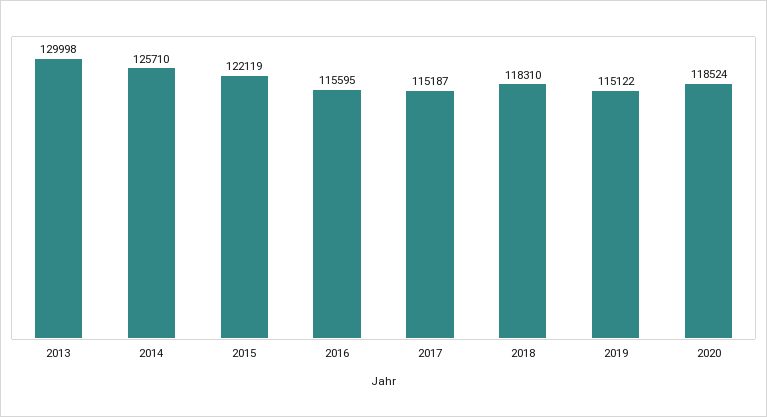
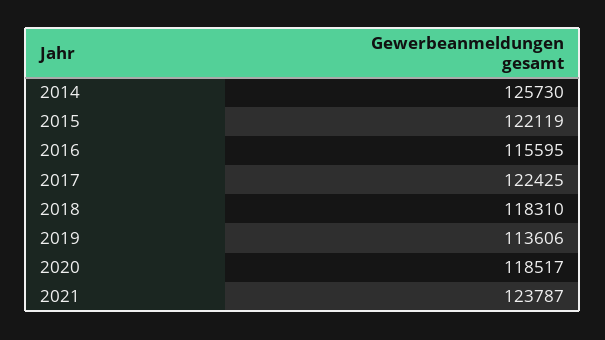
2013: 129998 -> none
2014: 125710 -> 125730
2017: 115187 -> 122425
2019: 115122 -> 113606
2020: 118524 -> 118517
2021: none -> 123787

